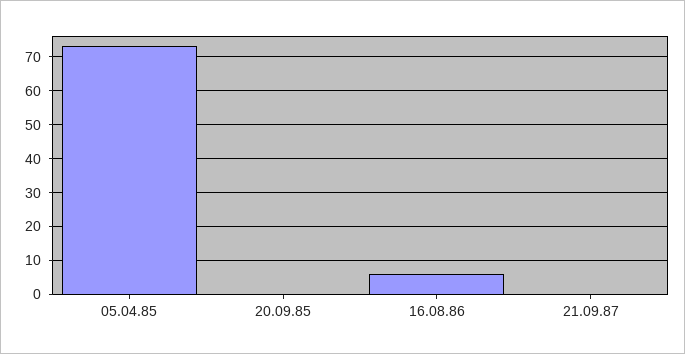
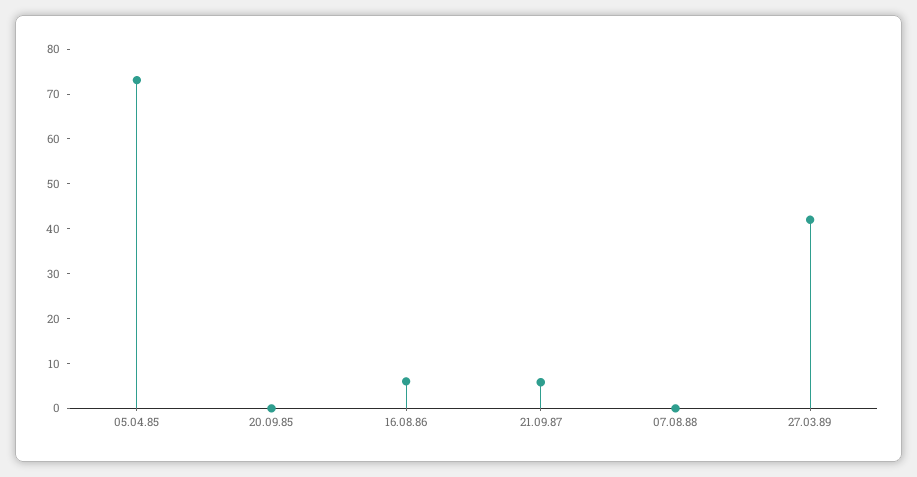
21.09.87: 0 -> 6
07.08.88: none -> 0
27.03.89: none -> 42

